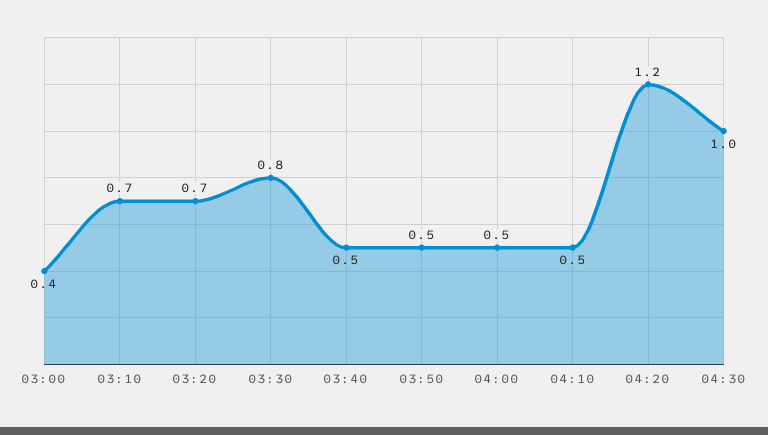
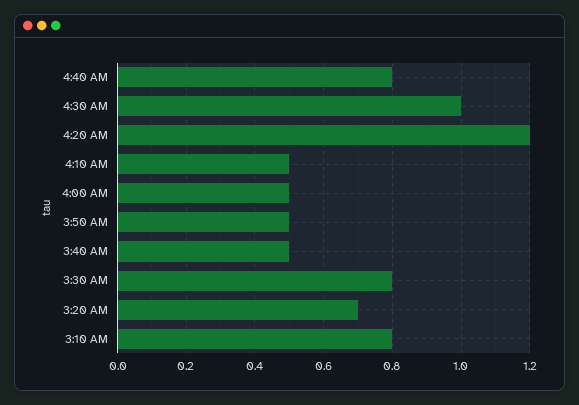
03:00: 0.4 -> none
03:10: 0.7 -> 0.8
4:40 AM: none -> 0.8

